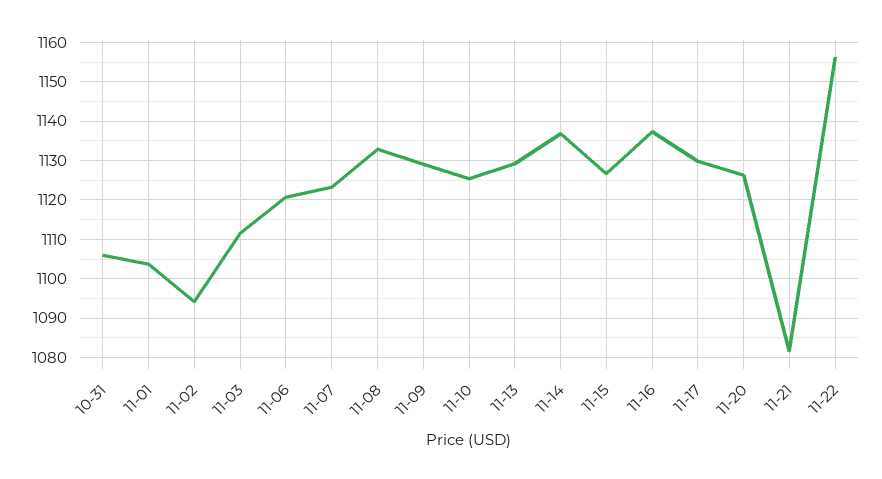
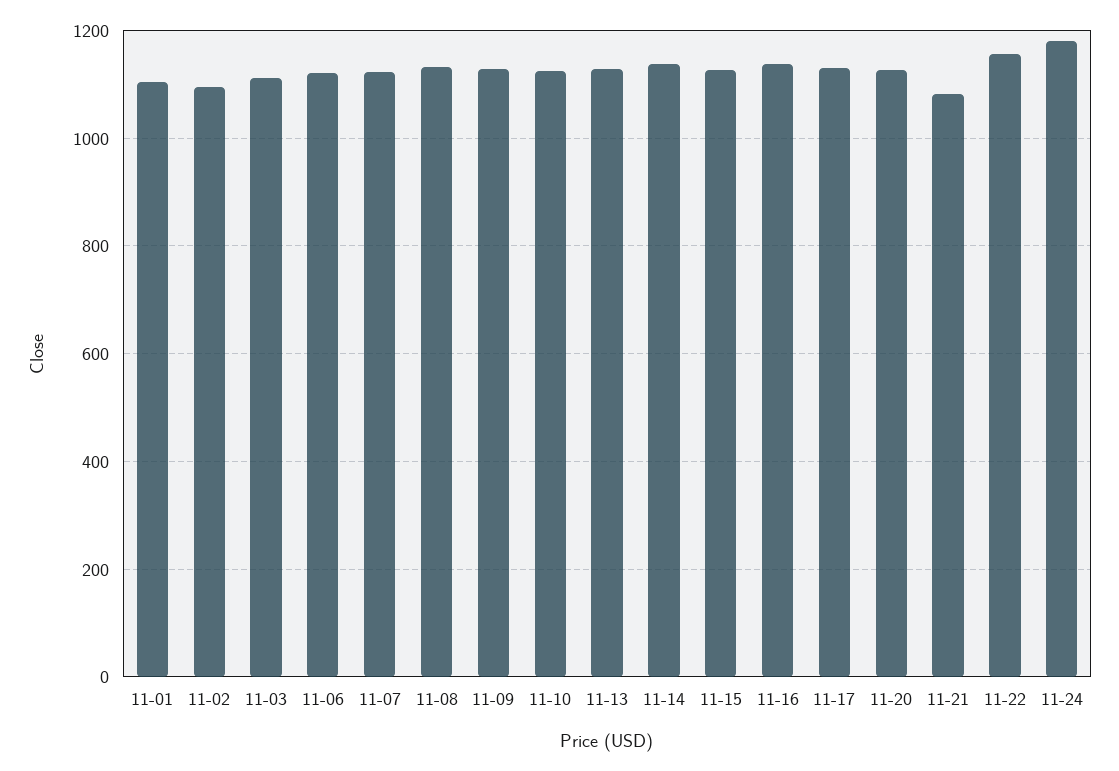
10-31: 1106 -> none
11-24: none -> 1180

